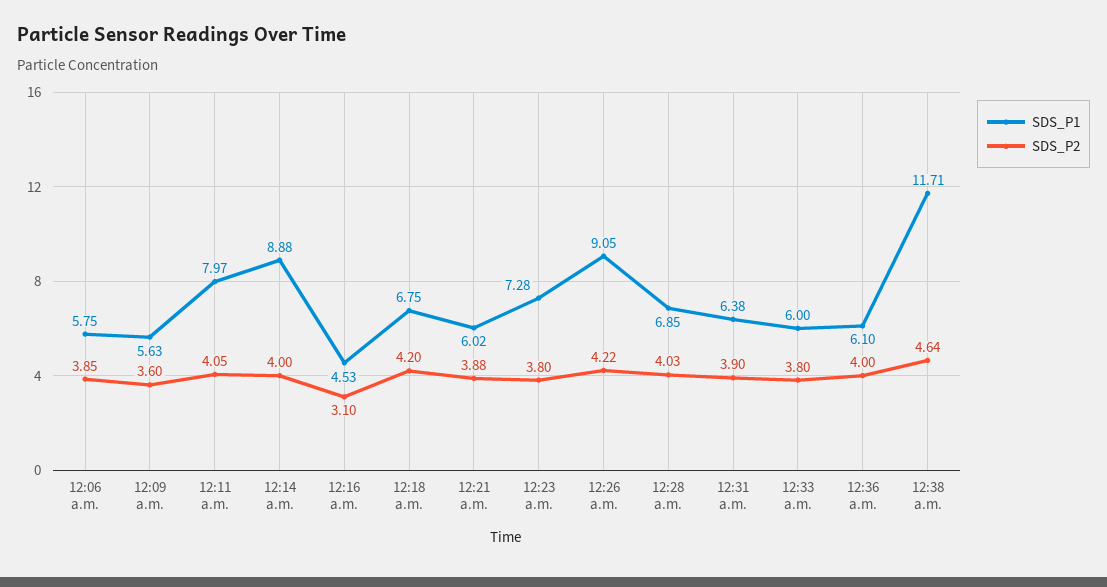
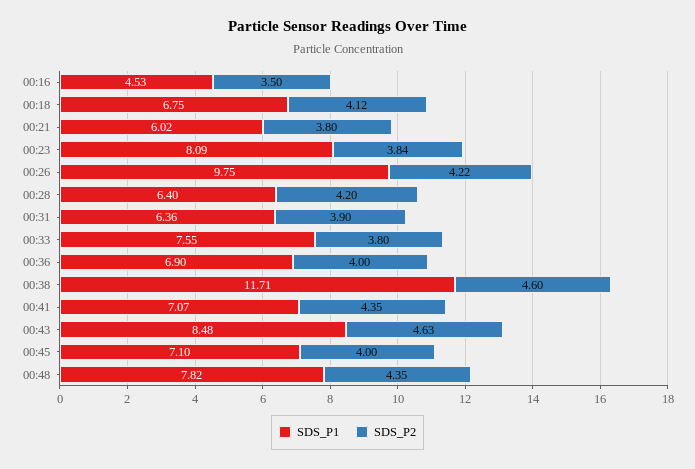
SDS_P1, 12:06 a.m.: 5.75 -> none
SDS_P2, 12:06 a.m.: 3.85 -> none
SDS_P1, 12:09 a.m.: 5.63 -> none
SDS_P2, 12:09 a.m.: 3.6 -> none
SDS_P1, 12:11 a.m.: 7.97 -> none
SDS_P2, 12:11 a.m.: 4.05 -> none
SDS_P1, 12:14 a.m.: 8.88 -> none
SDS_P2, 12:14 a.m.: 4 -> none
SDS_P2, 12:16 a.m.: 3.1 -> 3.5
SDS_P2, 12:18 a.m.: 4.2 -> 4.12
SDS_P2, 12:21 a.m.: 3.88 -> 3.8
SDS_P1, 12:23 a.m.: 7.28 -> 8.09
SDS_P2, 12:23 a.m.: 3.8 -> 3.84
SDS_P1, 12:26 a.m.: 9.05 -> 9.75
SDS_P1, 12:28 a.m.: 6.85 -> 6.4
SDS_P2, 12:28 a.m.: 4.03 -> 4.2
SDS_P1, 12:31 a.m.: 6.38 -> 6.36
SDS_P1, 12:33 a.m.: 6 -> 7.55
SDS_P1, 12:36 a.m.: 6.1 -> 6.9
SDS_P2, 12:38 a.m.: 4.64 -> 4.6
SDS_P1, 00:41: none -> 7.07
SDS_P2, 00:41: none -> 4.35
SDS_P1, 00:43: none -> 8.48
SDS_P2, 00:43: none -> 4.63
SDS_P1, 00:45: none -> 7.1
SDS_P2, 00:45: none -> 4
SDS_P1, 00:48: none -> 7.82
SDS_P2, 00:48: none -> 4.35

